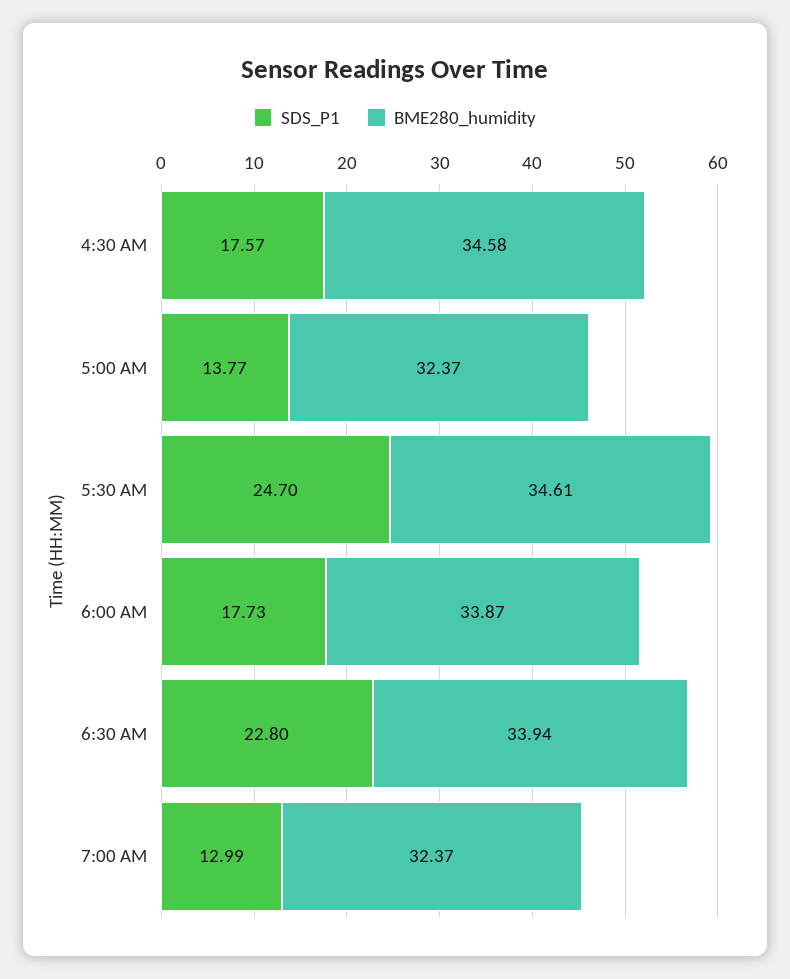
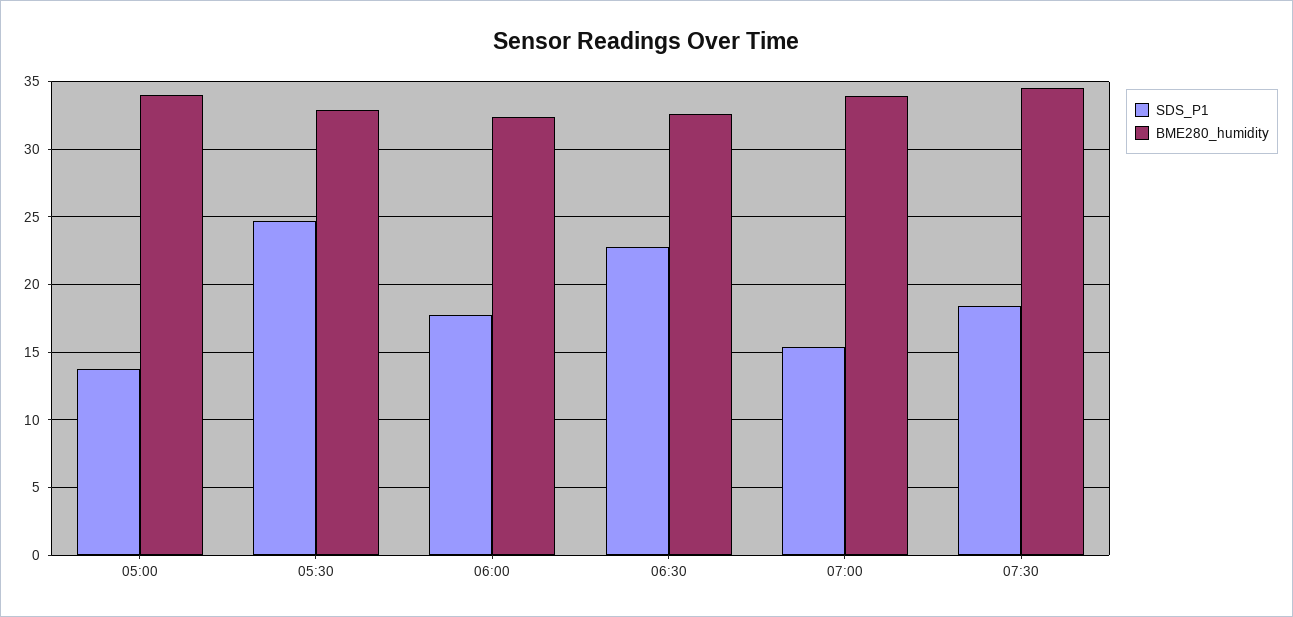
SDS_P1, 4:30 AM: 17.57 -> none
BME280_humidity, 4:30 AM: 34.58 -> none
BME280_humidity, 5:00 AM: 32.37 -> 34
BME280_humidity, 5:30 AM: 34.61 -> 33
BME280_humidity, 6:00 AM: 33.87 -> 32.5
BME280_humidity, 6:30 AM: 33.94 -> 32.5
SDS_P1, 7:00 AM: 12.99 -> 15.5
BME280_humidity, 7:00 AM: 32.37 -> 34
SDS_P1, 07:30: none -> 18.5
BME280_humidity, 07:30: none -> 34.5

